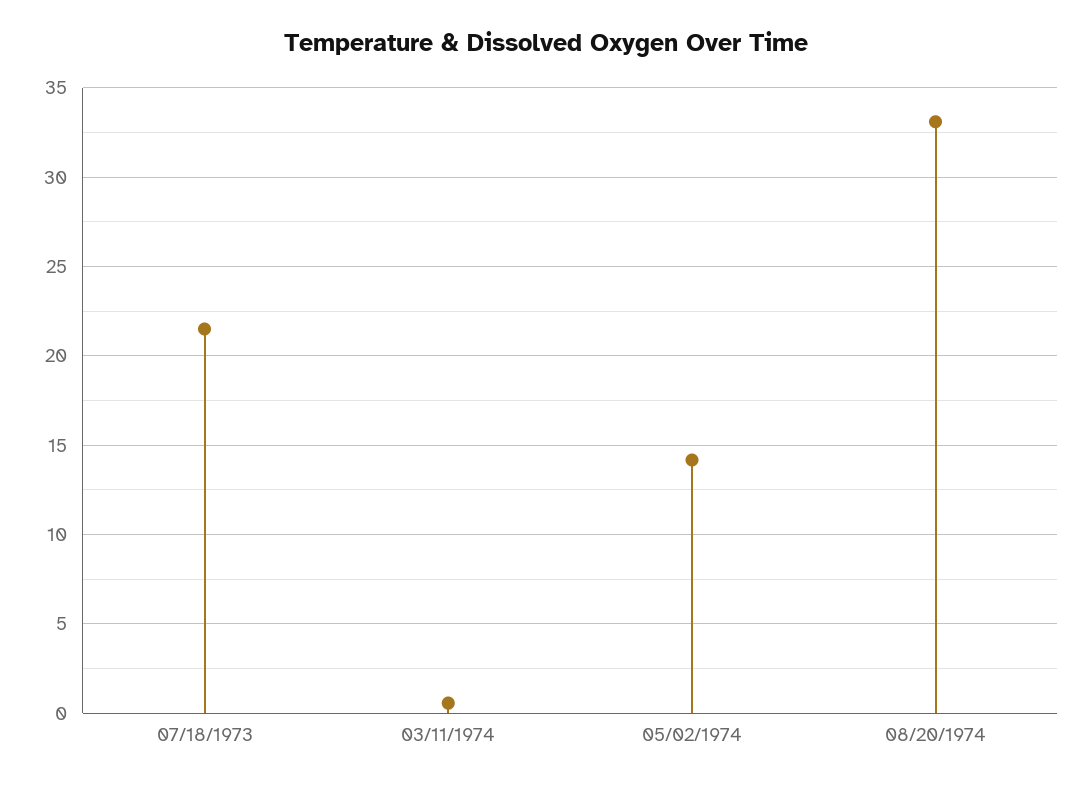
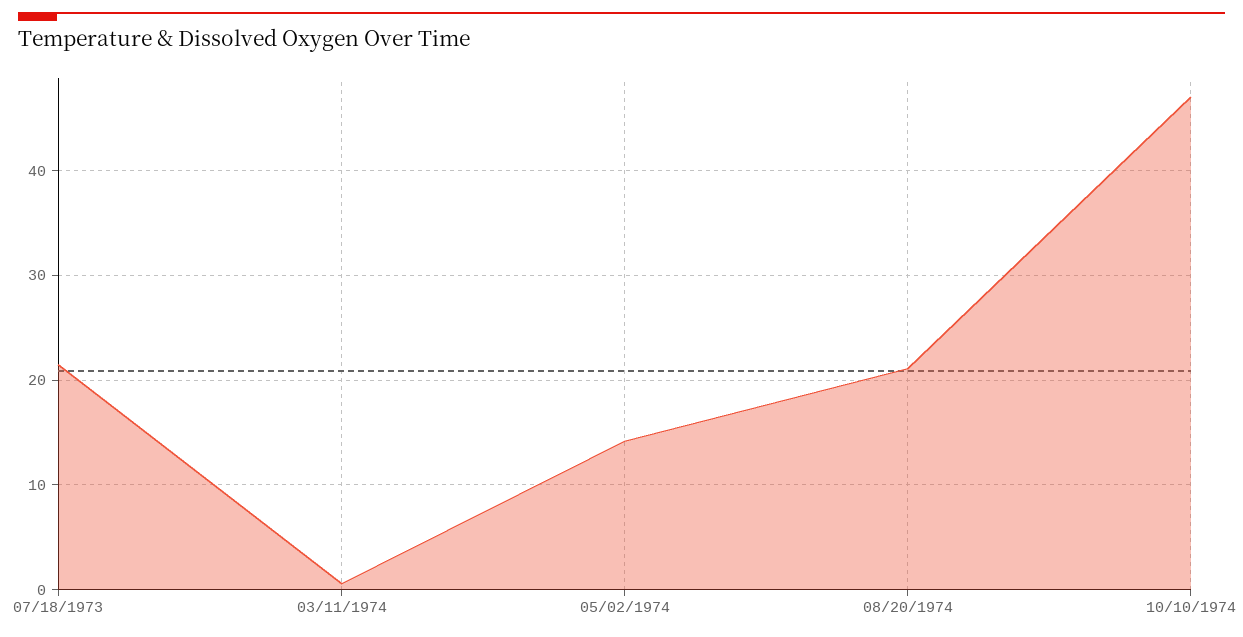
08/20/1974: 33 -> 21
10/10/1974: none -> 47

